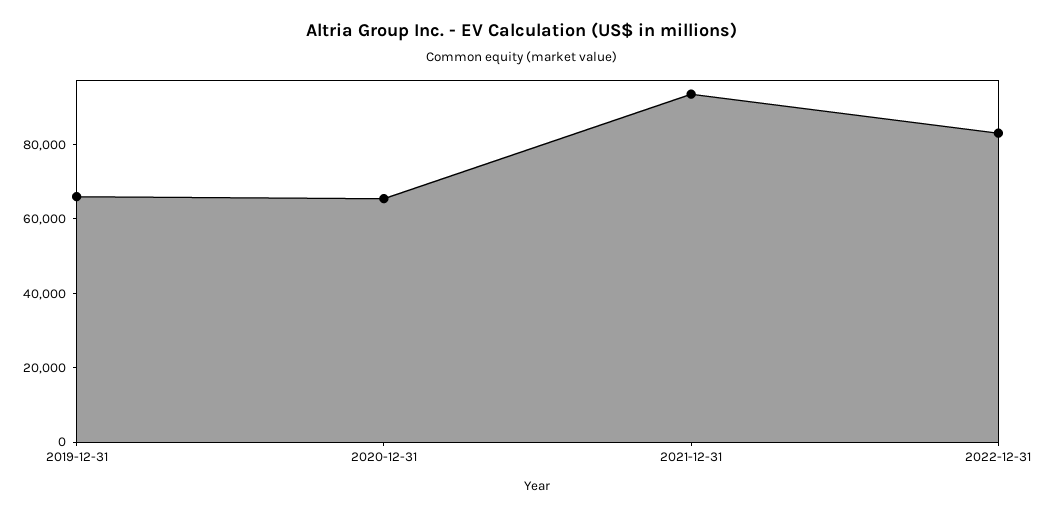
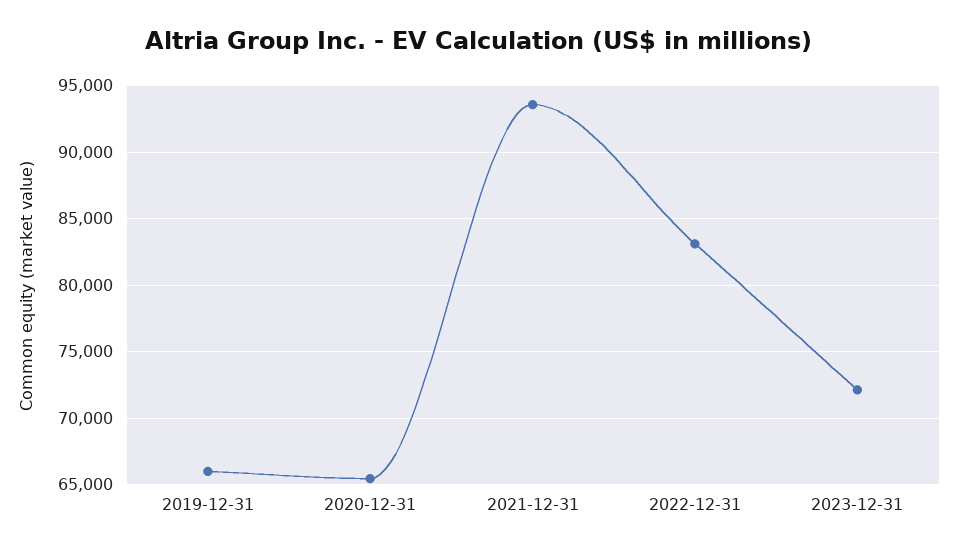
2023-12-31: none -> 72000

